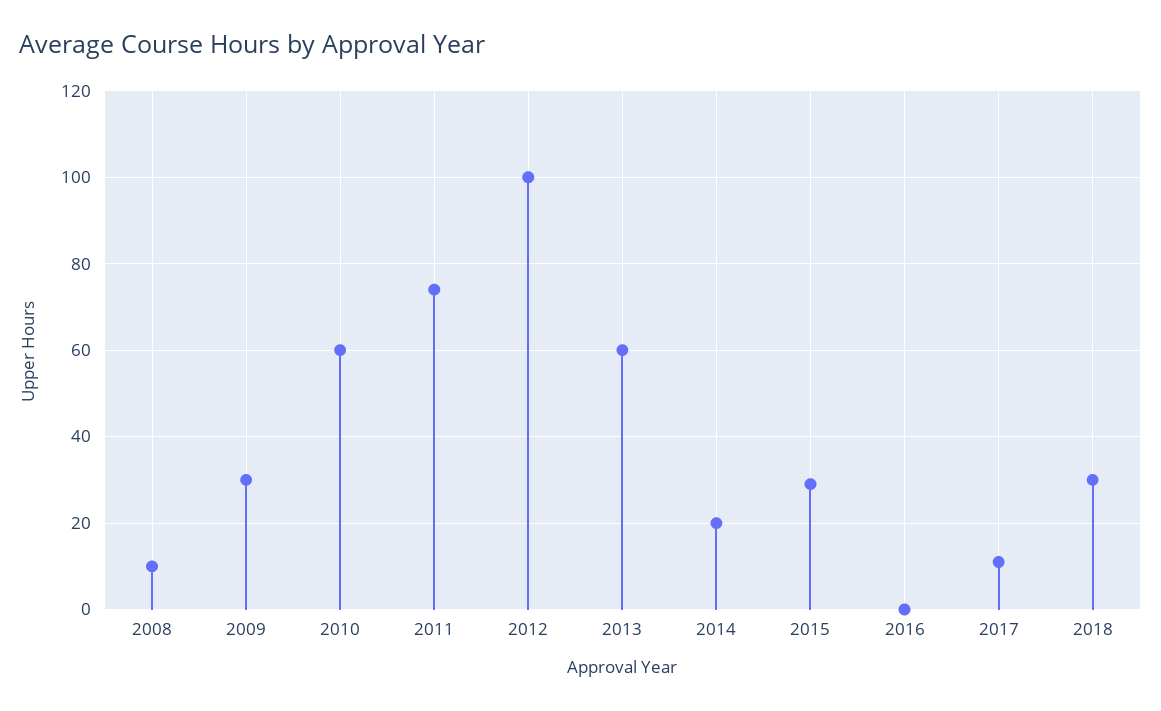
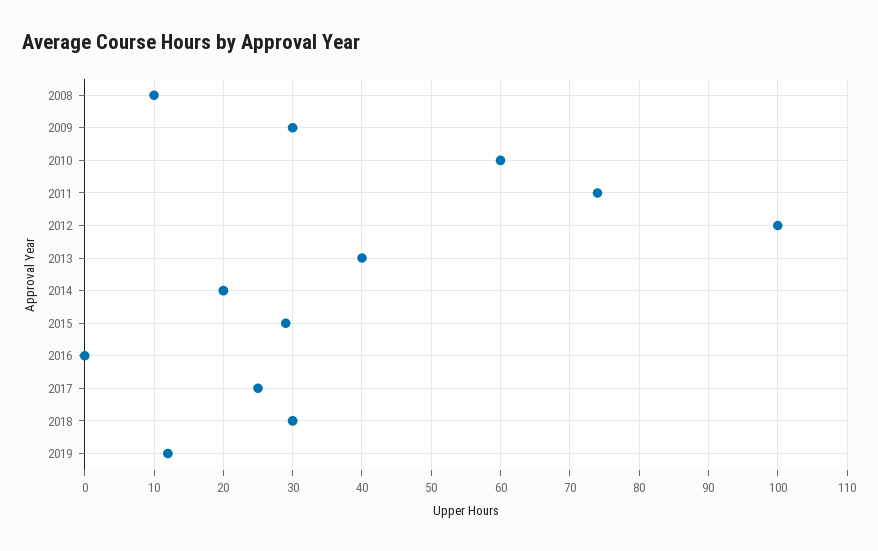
2013: 60 -> 40
2017: 10 -> 25
2019: none -> 12

